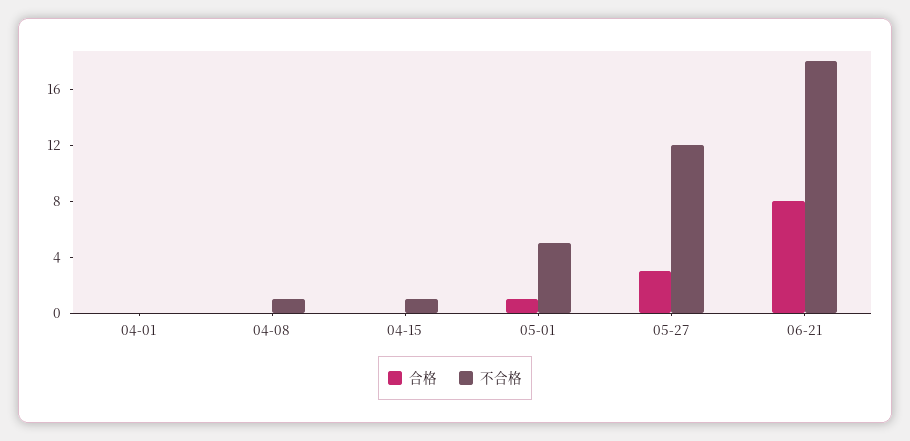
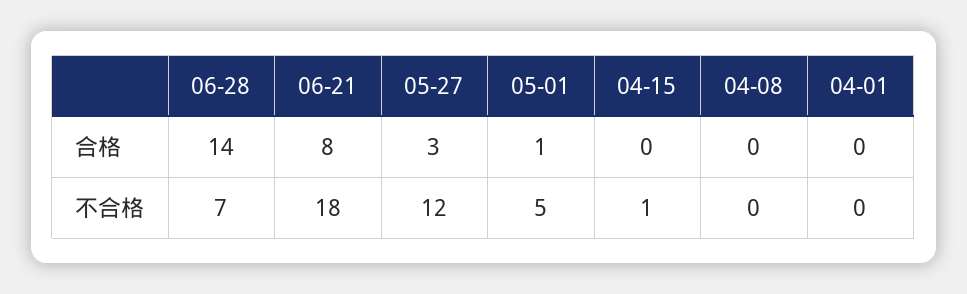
不合格, 04-08: 1 -> 0
合格, 06-28: none -> 14
不合格, 06-28: none -> 7

